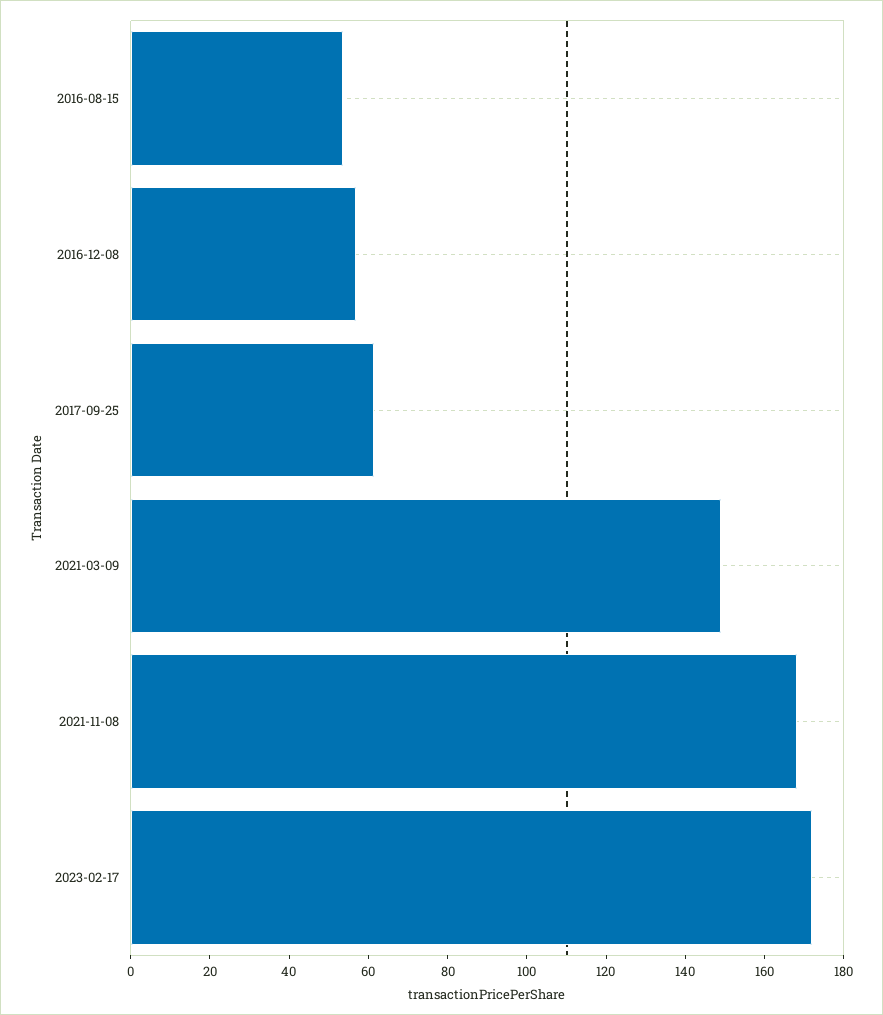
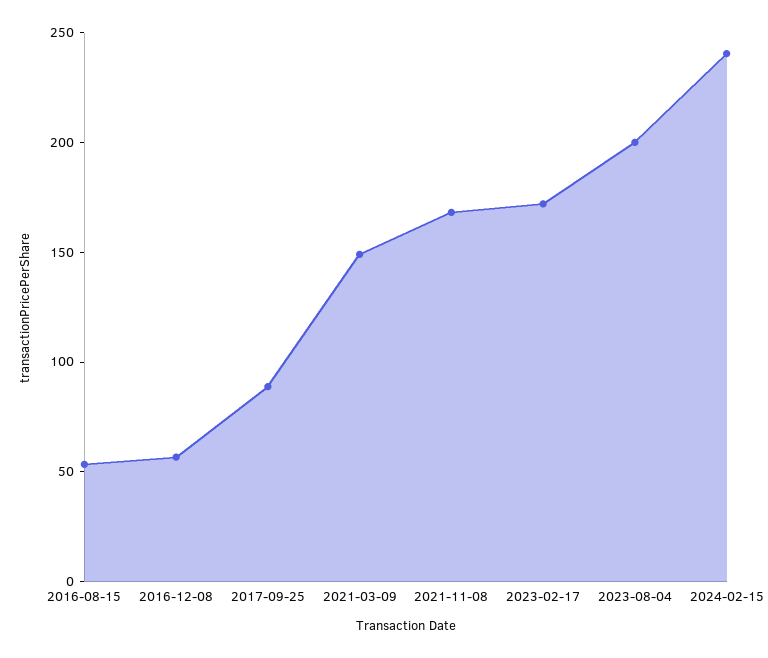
2017-09-25: 60 -> 90
2023-08-04: none -> 200
2024-02-15: none -> 240

